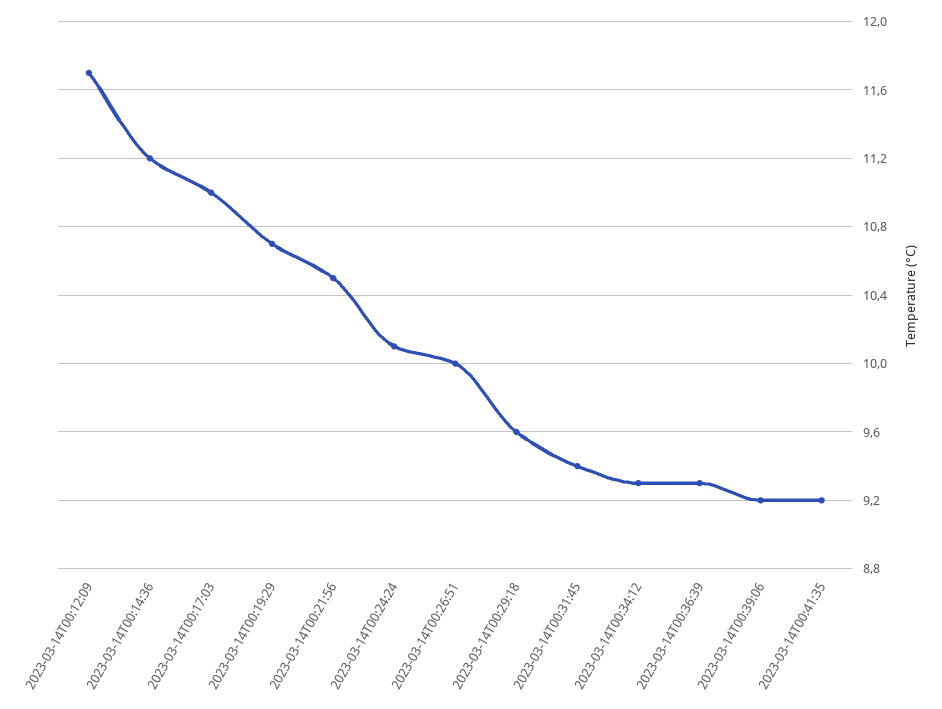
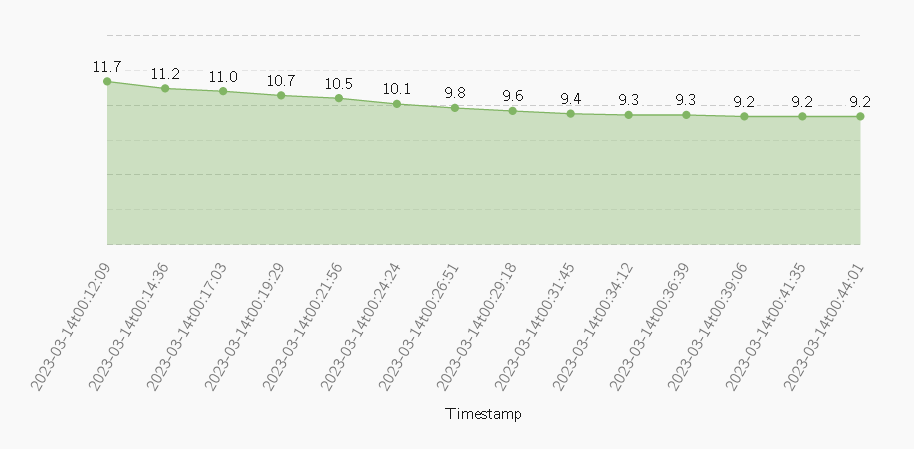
2023-03-14T00:26:51: 10 -> 9.8
2023-03-14t00:44:01: none -> 9.2

